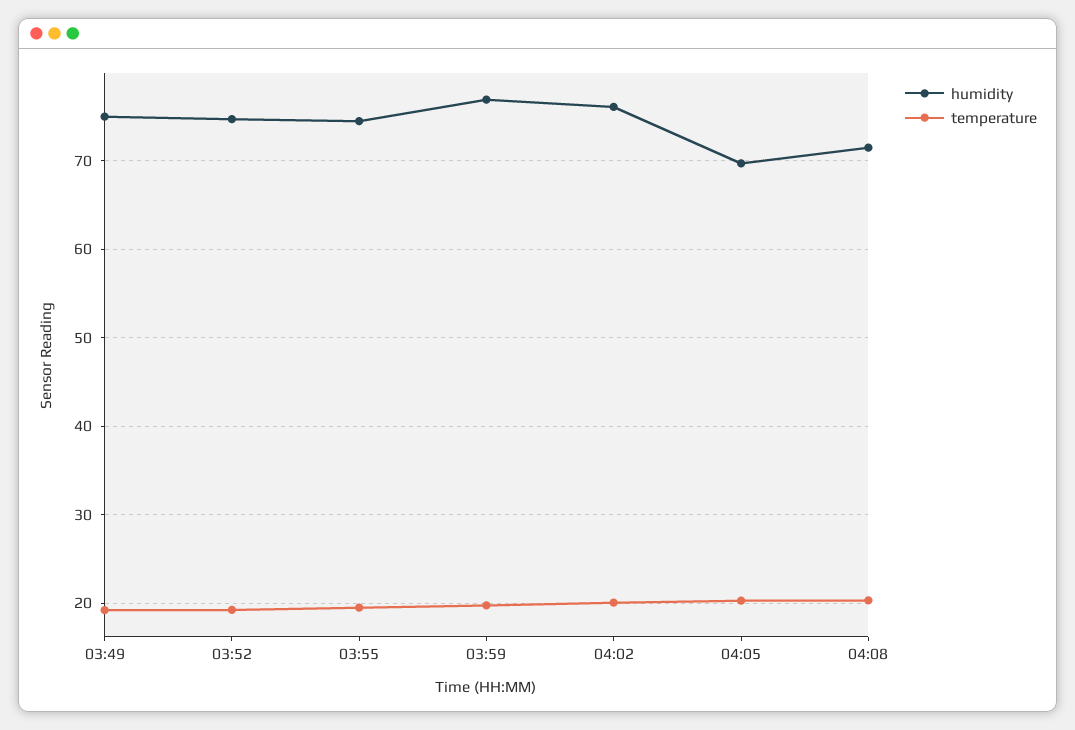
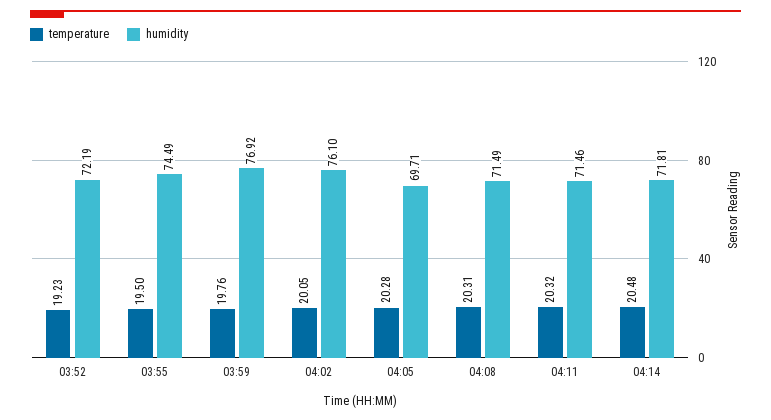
humidity, 03:49: 75 -> none
temperature, 03:49: 19 -> none
humidity, 03:52: 75 -> 72.19
temperature, 04:11: none -> 20.32
humidity, 04:11: none -> 71.46
temperature, 04:14: none -> 20.48
humidity, 04:14: none -> 71.81

